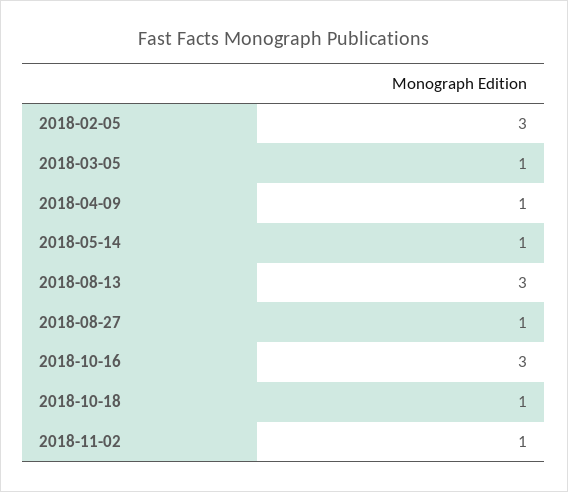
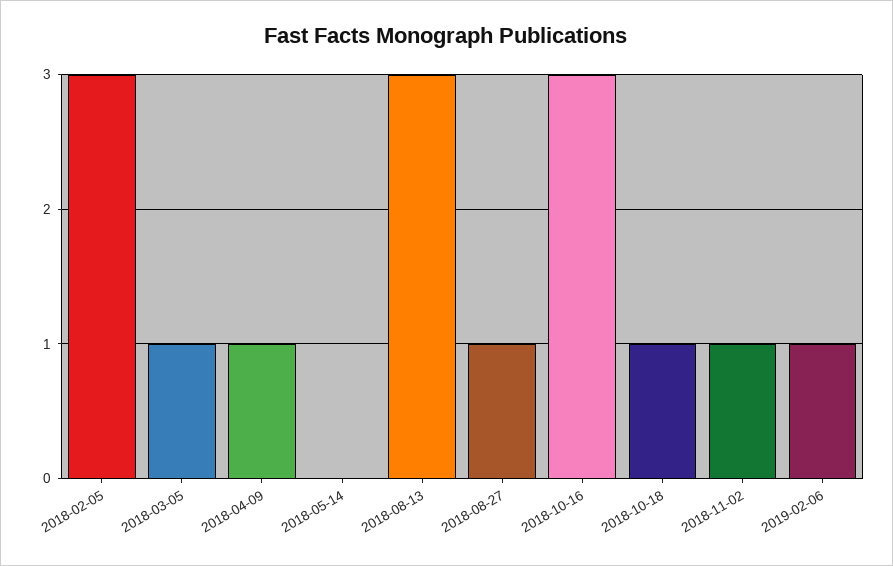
2018-05-14: 1 -> 0
2019-02-06: none -> 1

